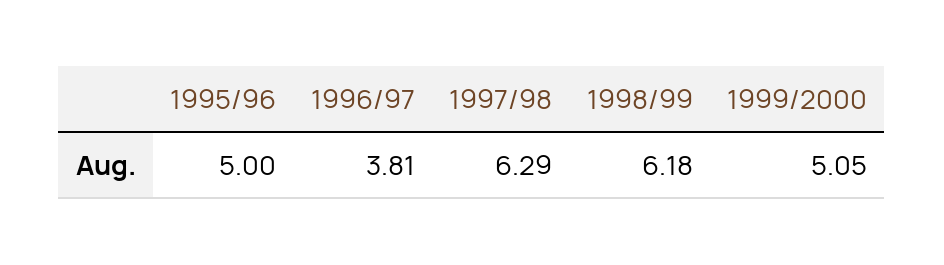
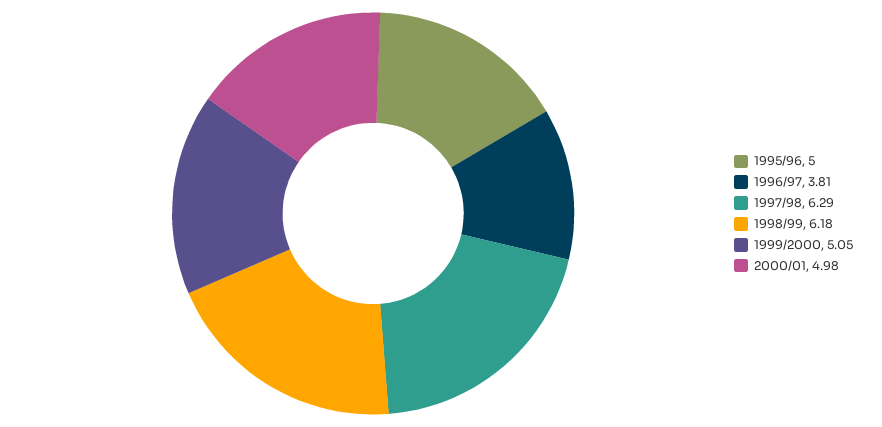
2000/01: none -> 4.98

